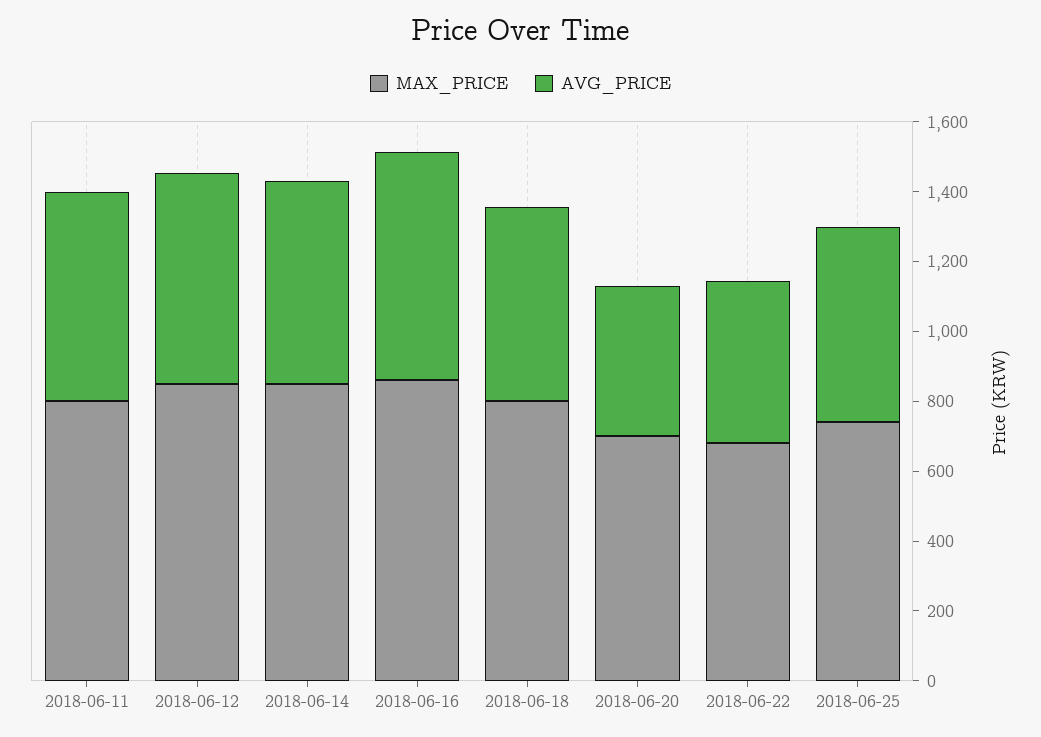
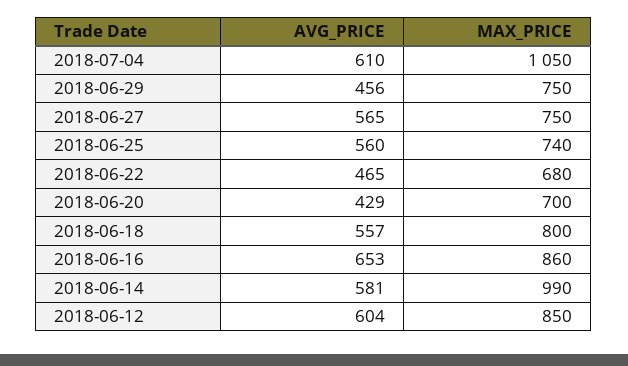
MAX_PRICE, 2018-06-11: 800 -> none
AVG_PRICE, 2018-06-11: 600 -> none
MAX_PRICE, 2018-06-14: 850 -> 990
AVG_PRICE, 2018-07-04: none -> 610
MAX_PRICE, 2018-07-04: none -> 1050
AVG_PRICE, 2018-06-29: none -> 456
MAX_PRICE, 2018-06-29: none -> 750
AVG_PRICE, 2018-06-27: none -> 565
MAX_PRICE, 2018-06-27: none -> 750

